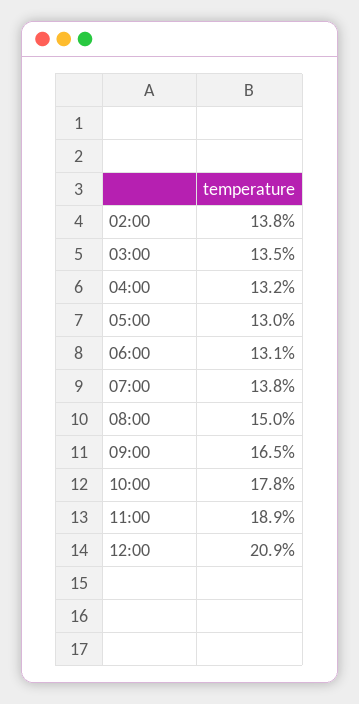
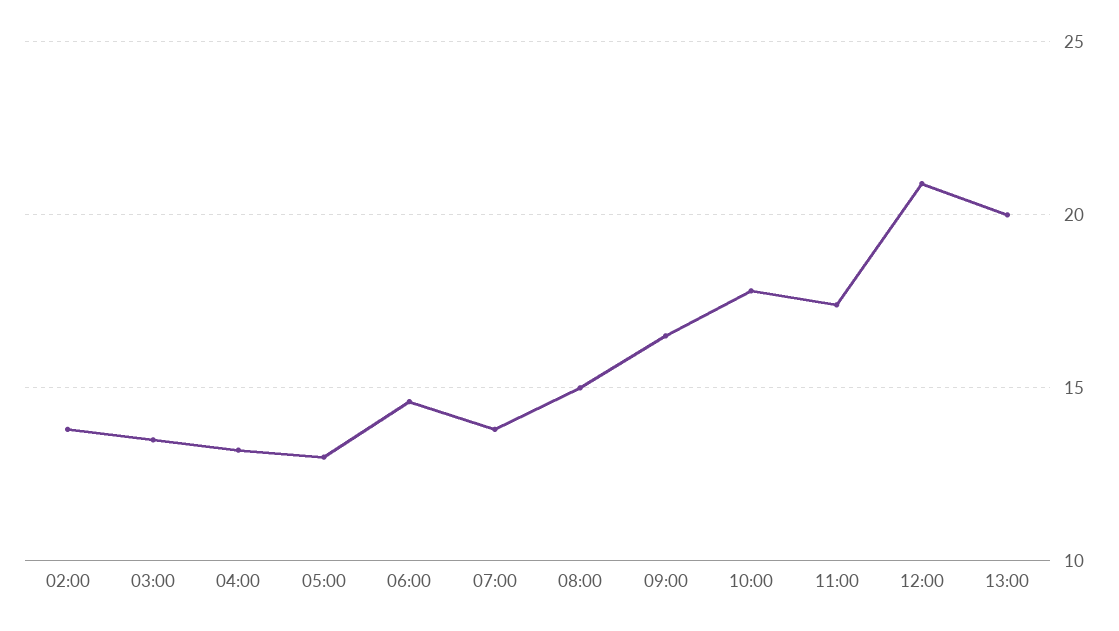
06:00: 13.1 -> 14.5
11:00: 18.9 -> 17.5
13:00: none -> 20

